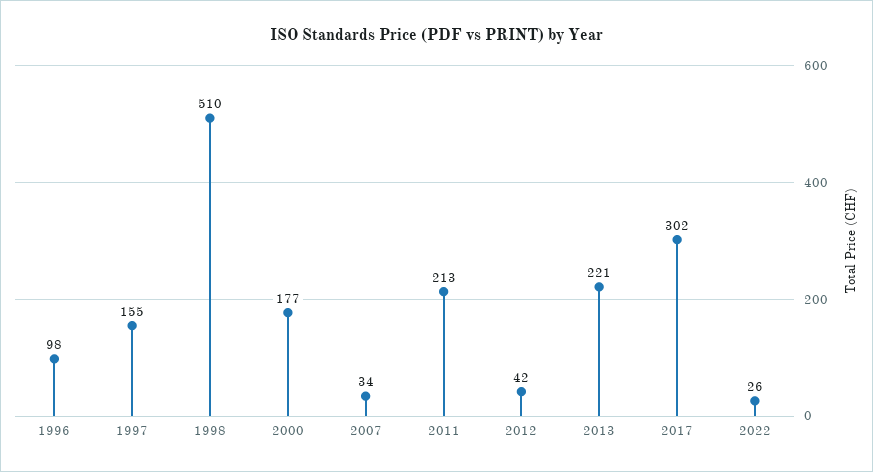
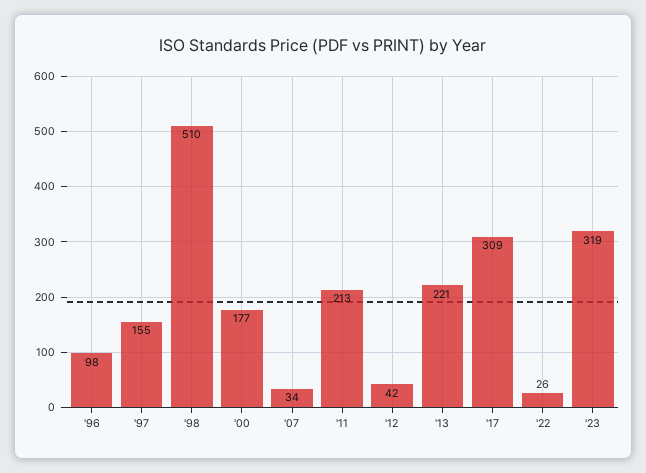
2017: 302 -> 309
'23: none -> 319

